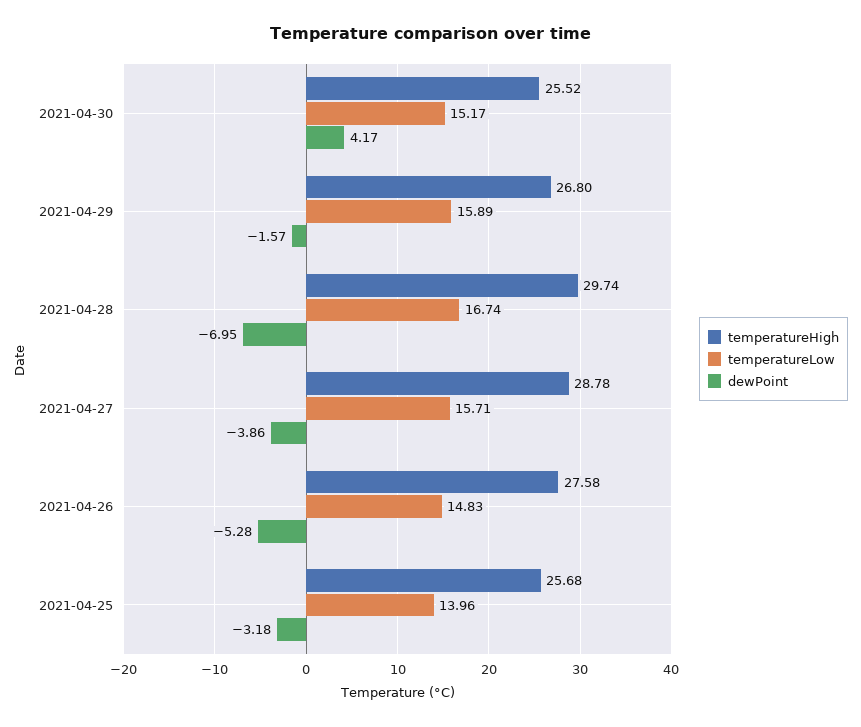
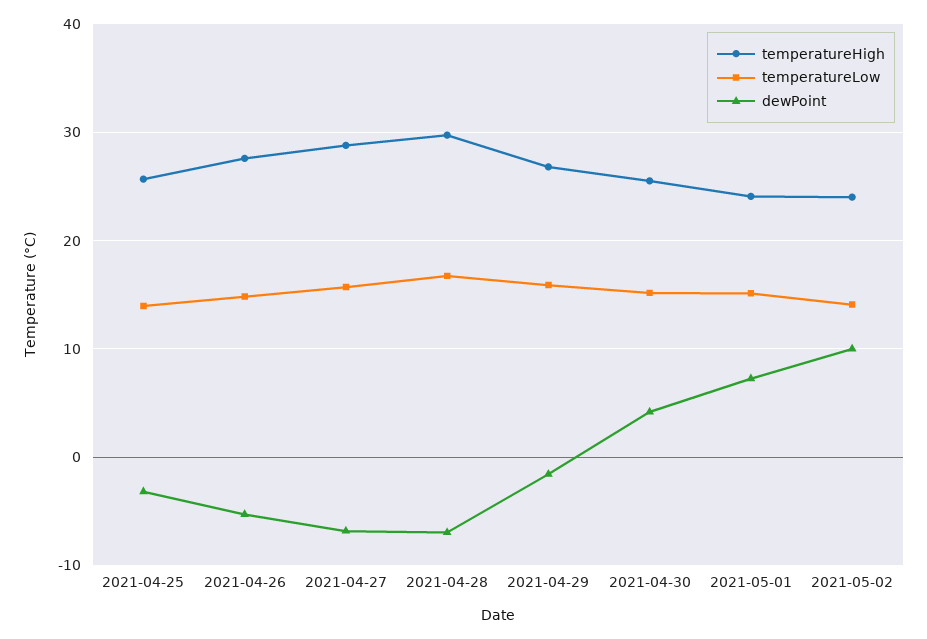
dewPoint, 2021-04-27: -3.86 -> -7
temperatureHigh, 2021-05-01: none -> 24
temperatureLow, 2021-05-01: none -> 15
dewPoint, 2021-05-01: none -> 7
temperatureHigh, 2021-05-02: none -> 24
temperatureLow, 2021-05-02: none -> 14
dewPoint, 2021-05-02: none -> 10

